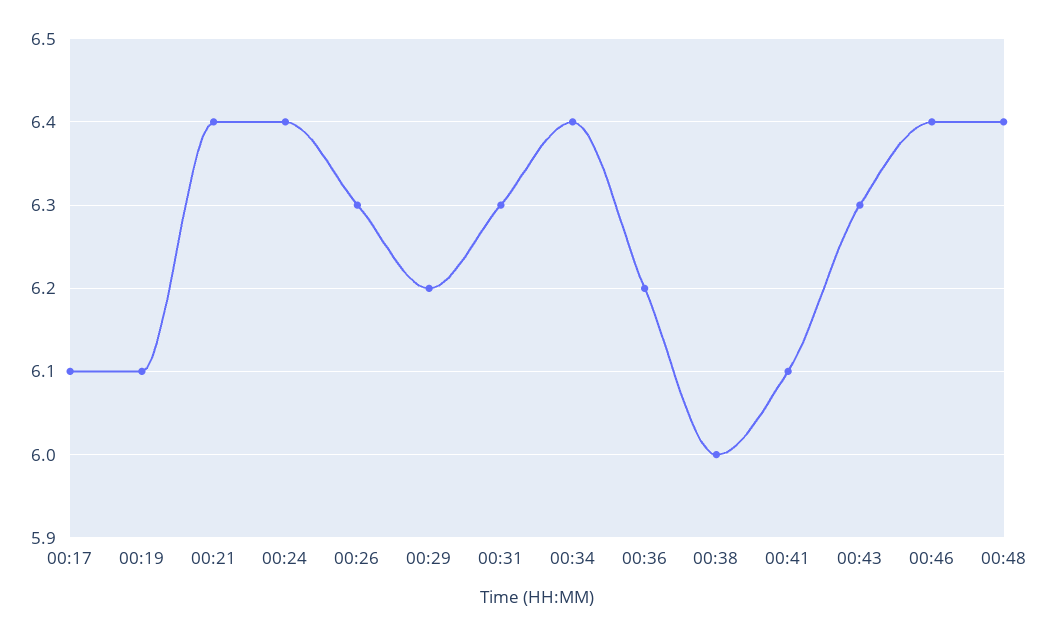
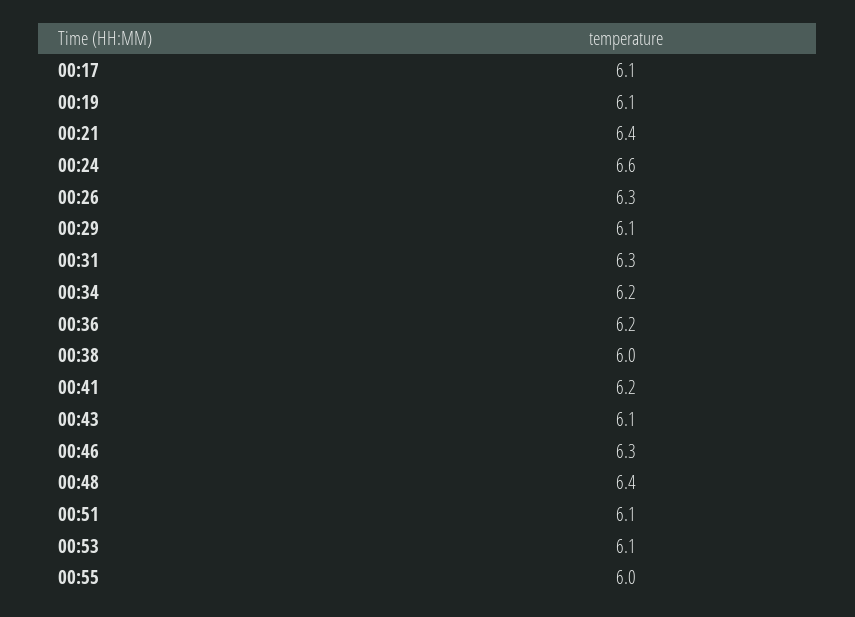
00:24: 6.4 -> 6.6
00:29: 6.2 -> 6.1
00:34: 6.4 -> 6.2
00:41: 6.1 -> 6.2
00:43: 6.3 -> 6.1
00:46: 6.4 -> 6.3
00:51: none -> 6.1
00:53: none -> 6.1
00:55: none -> 6

